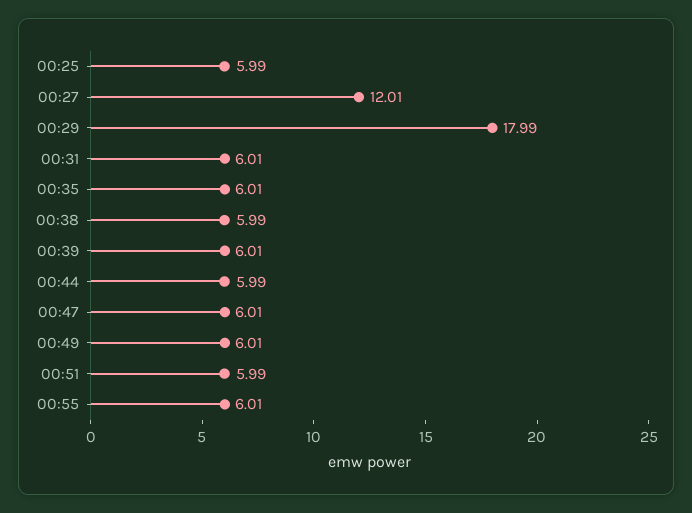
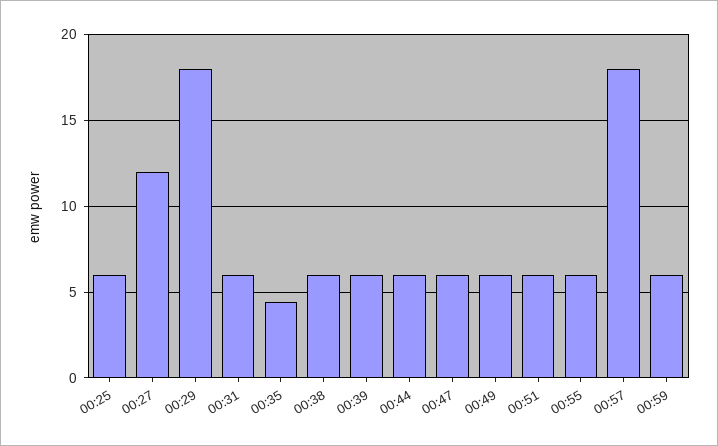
00:35: 6.01 -> 4.5
00:57: none -> 18
00:59: none -> 6

